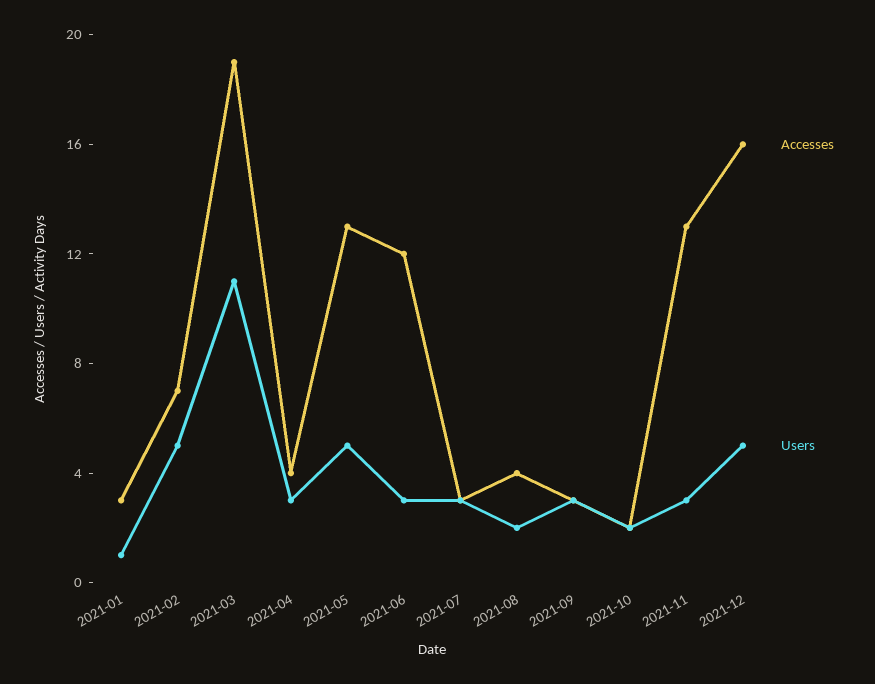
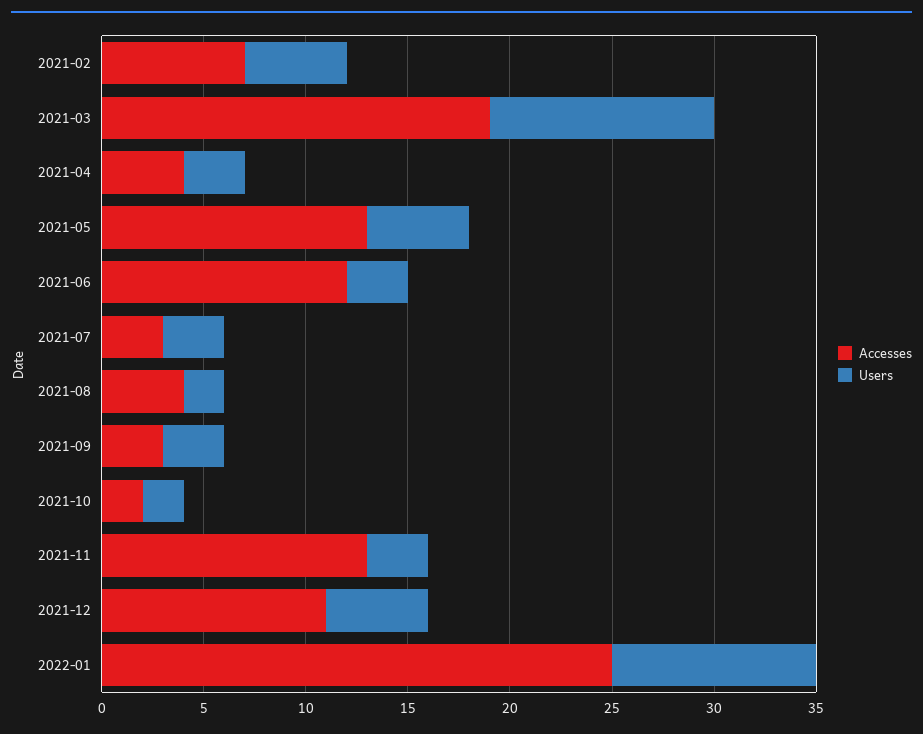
Accesses, 2021-01: 3 -> none
Users, 2021-01: 1 -> none
Accesses, 2021-12: 16 -> 11
Accesses, 2022-01: none -> 25
Users, 2022-01: none -> 10

